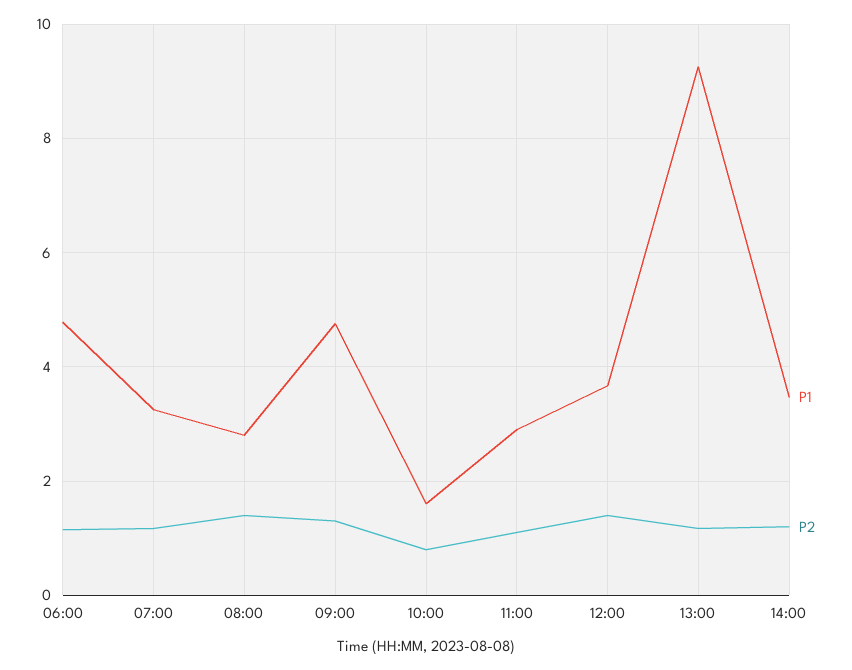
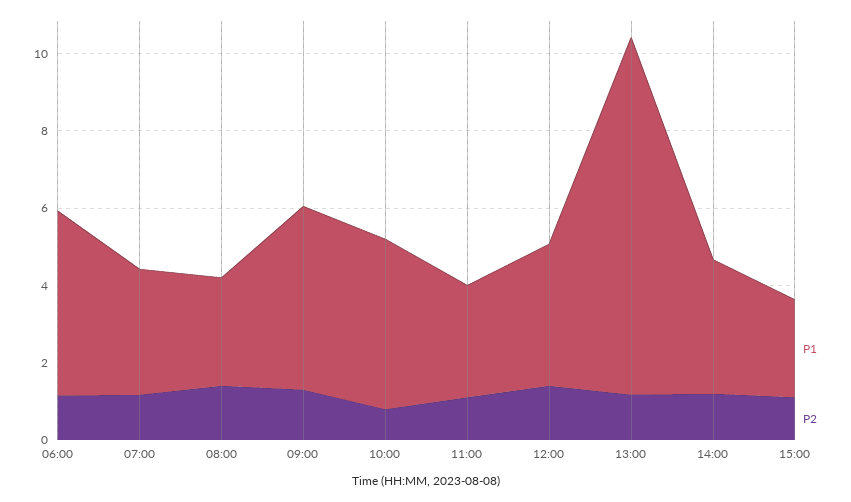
P1, 10:00: 1.6 -> 4.5
P1, 15:00: none -> 2.5
P2, 15:00: none -> 1

